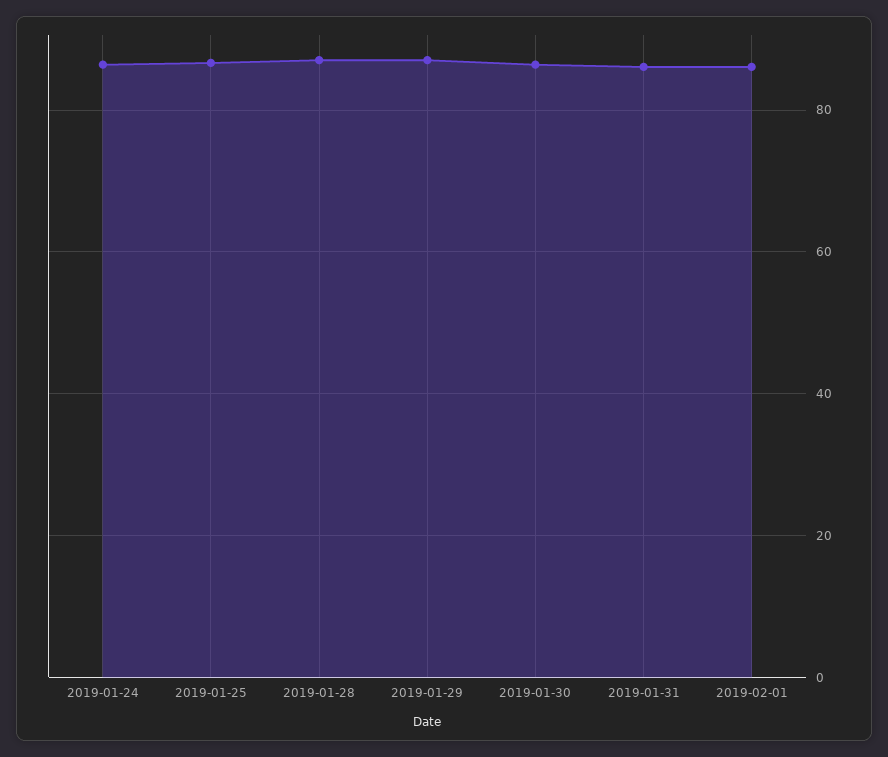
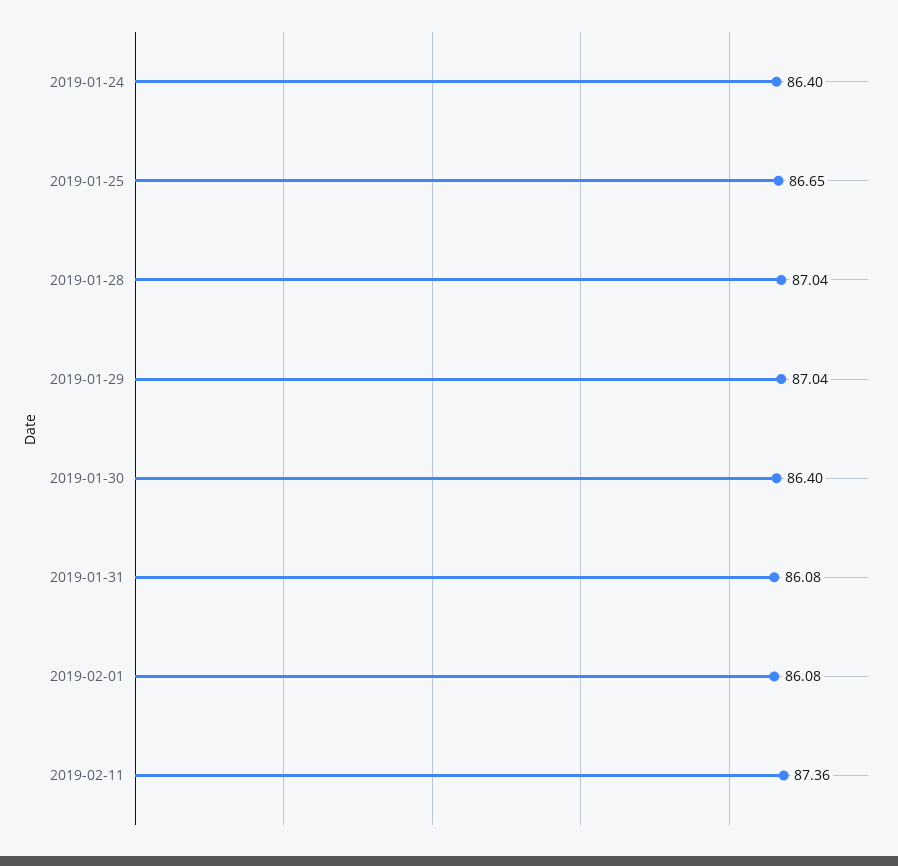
2019-02-11: none -> 87.36

